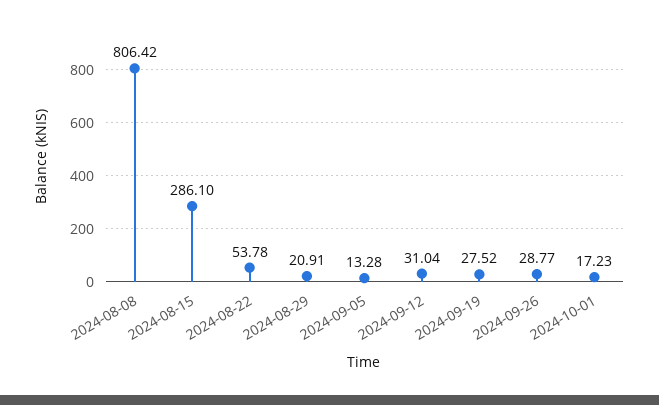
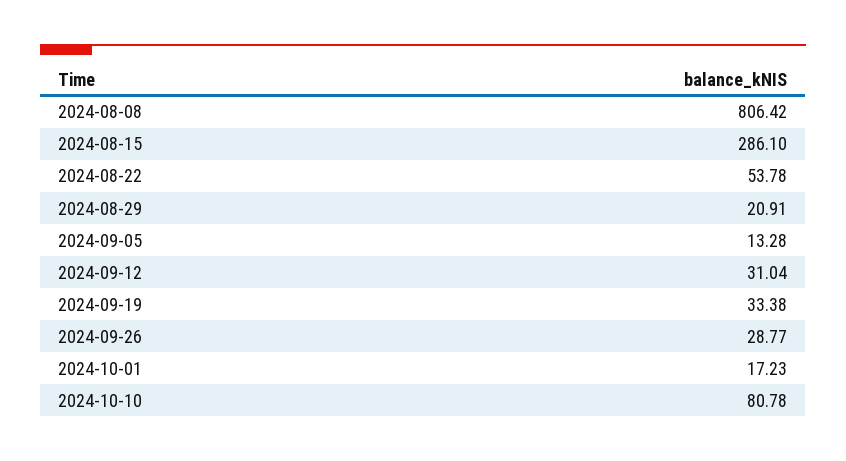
2024-09-19: 27.52 -> 33.38
2024-10-10: none -> 80.78

